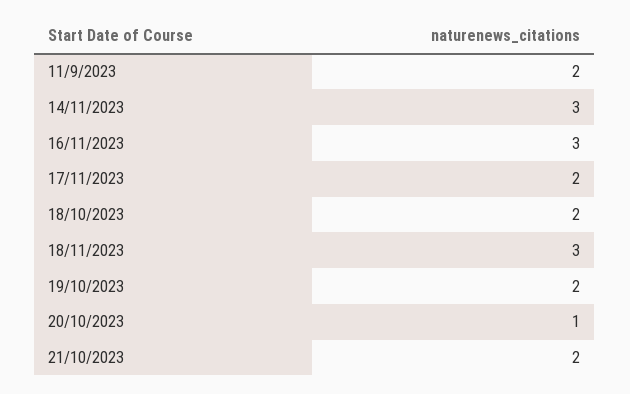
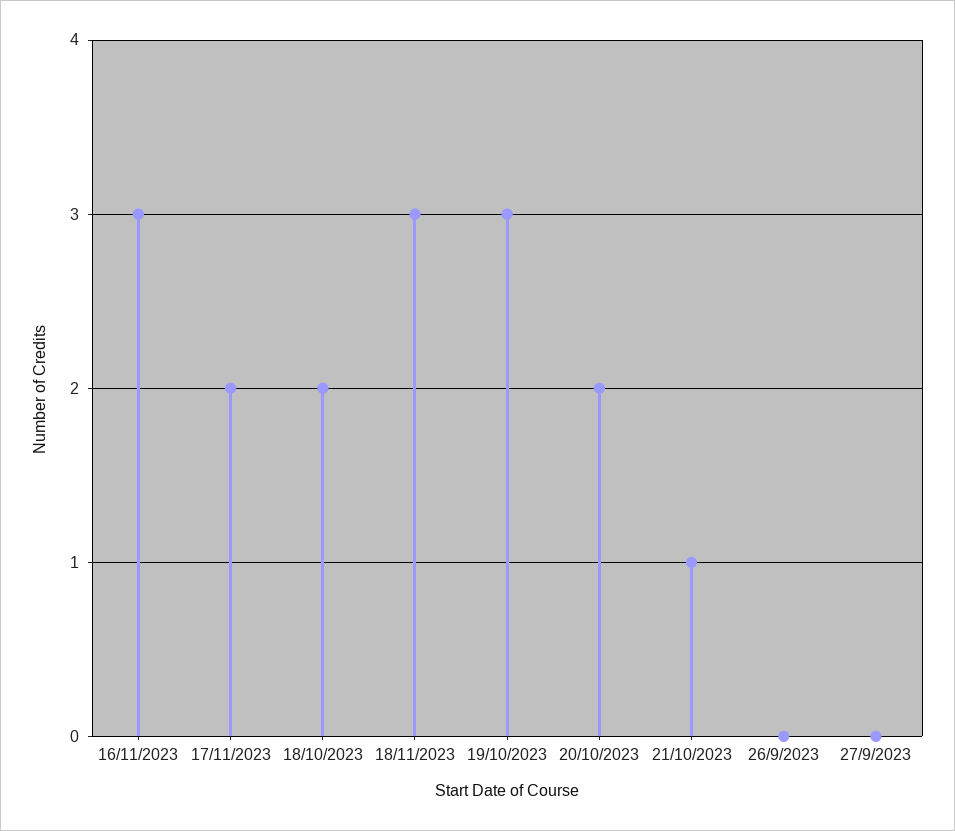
11/9/2023: 2 -> none
14/11/2023: 3 -> none
19/10/2023: 2 -> 3
20/10/2023: 1 -> 2
21/10/2023: 2 -> 1
26/9/2023: none -> 0
27/9/2023: none -> 0

